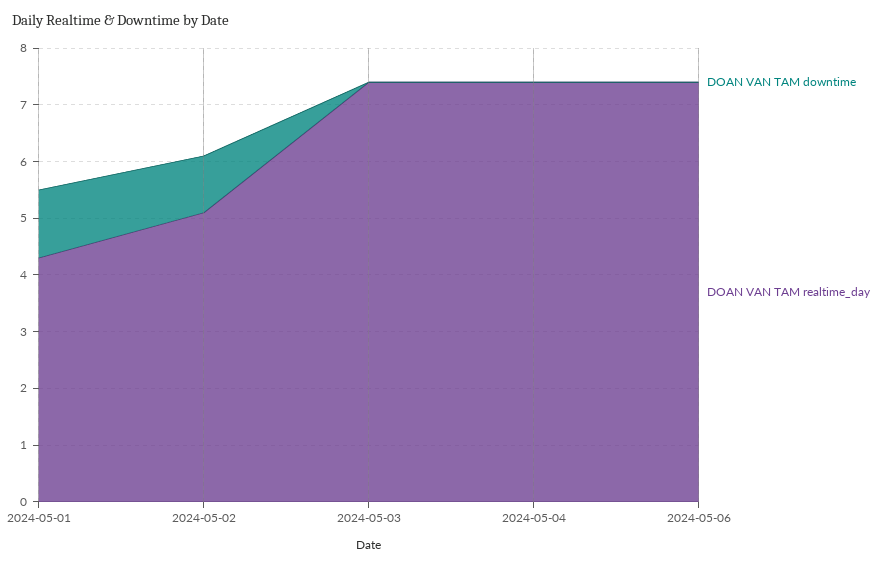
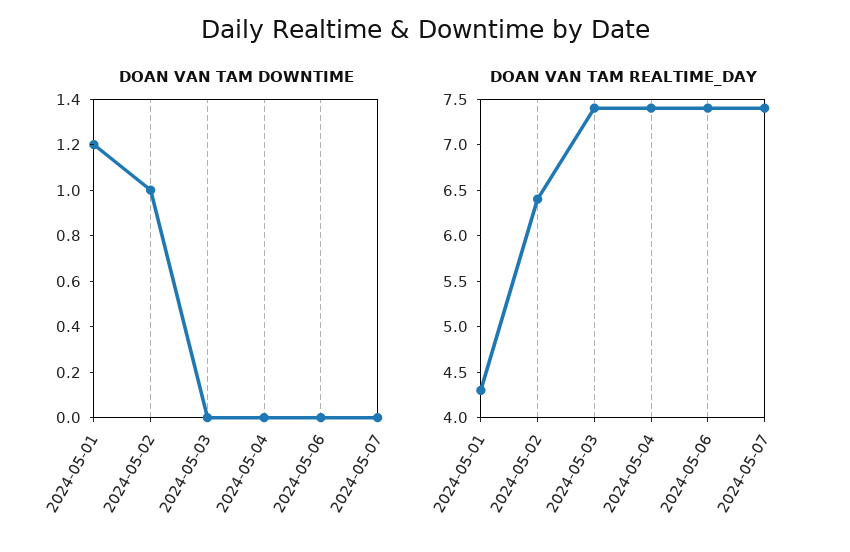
DOAN VAN TAM realtime_day, 2024-05-02: 5 -> 6.4
DOAN VAN TAM downtime, 2024-05-07: none -> 0
DOAN VAN TAM realtime_day, 2024-05-07: none -> 7.4

